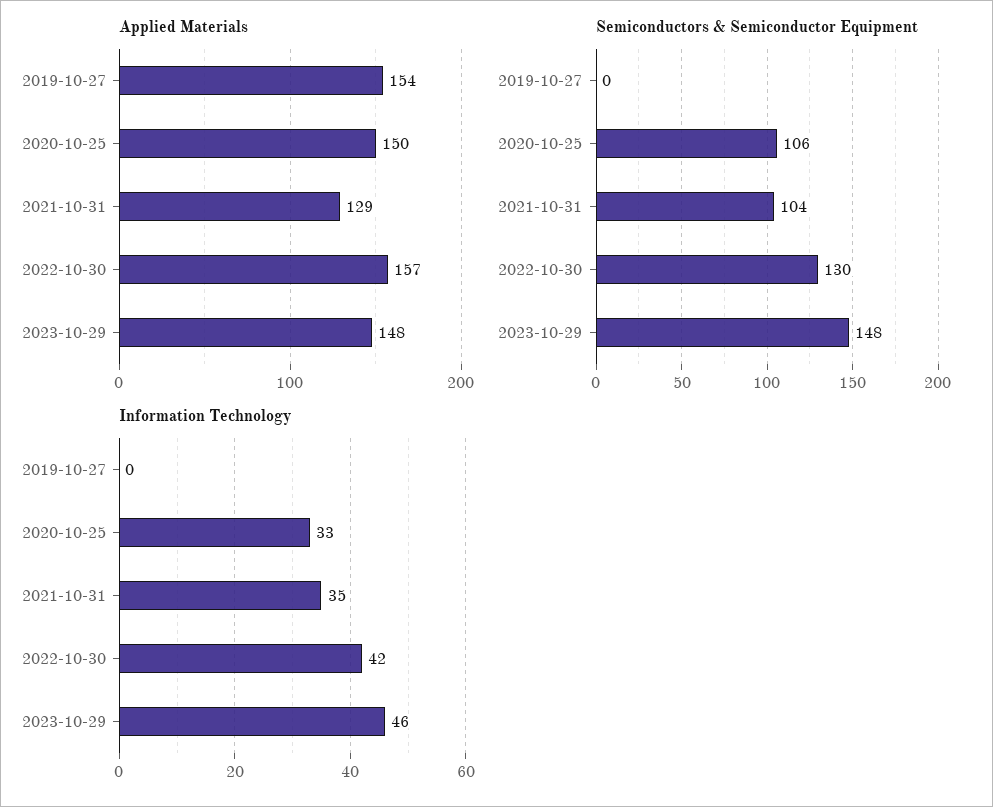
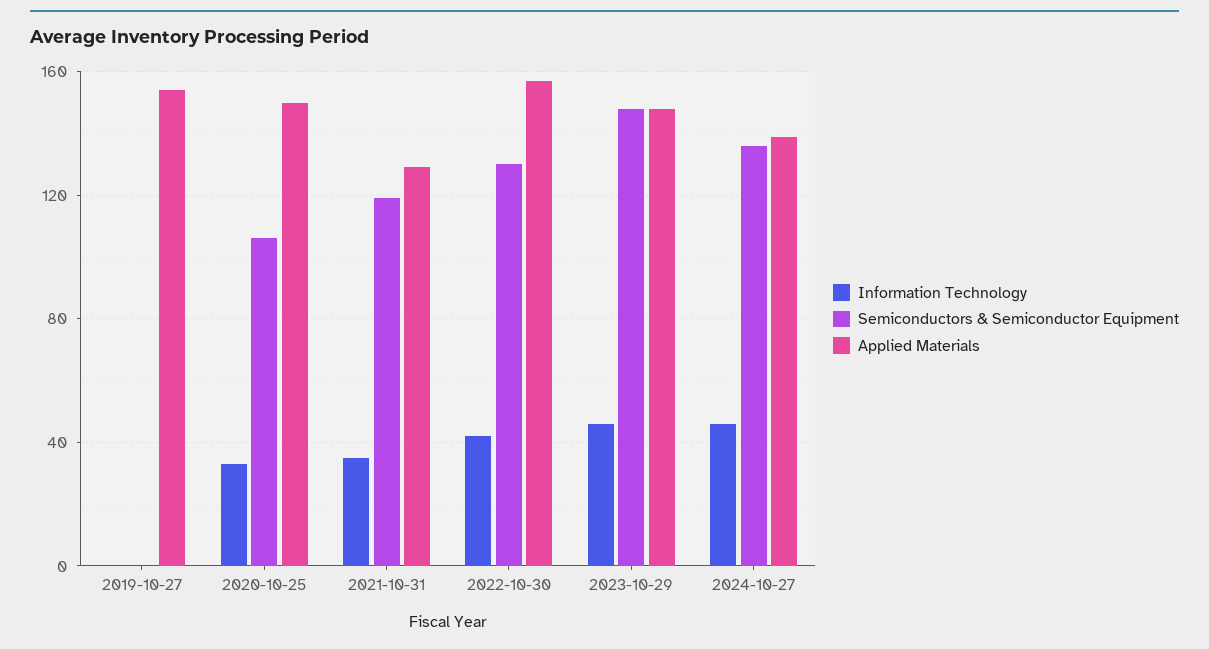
Semiconductors & Semiconductor Equipment, 2021-10-31: 104 -> 120
Information Technology, 2024-10-27: none -> 45
Semiconductors & Semiconductor Equipment, 2024-10-27: none -> 135
Applied Materials, 2024-10-27: none -> 140

